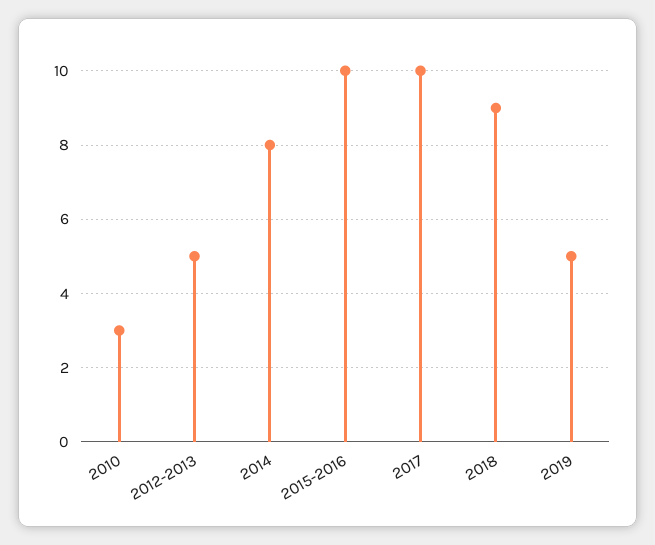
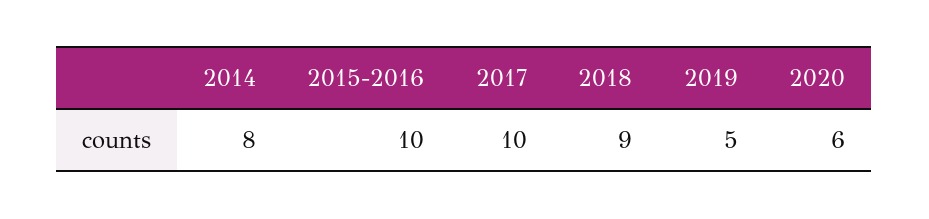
2010: 3 -> none
2012-2013: 5 -> none
2020: none -> 6

